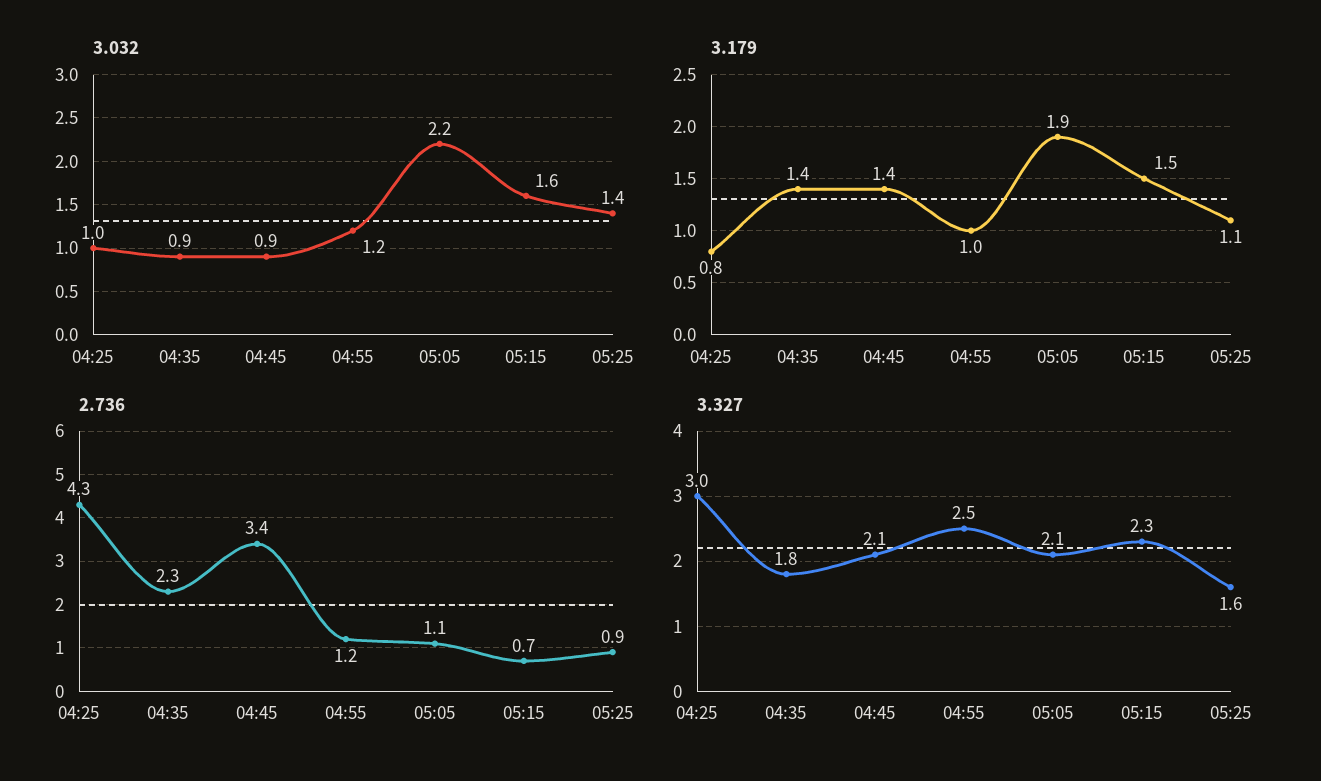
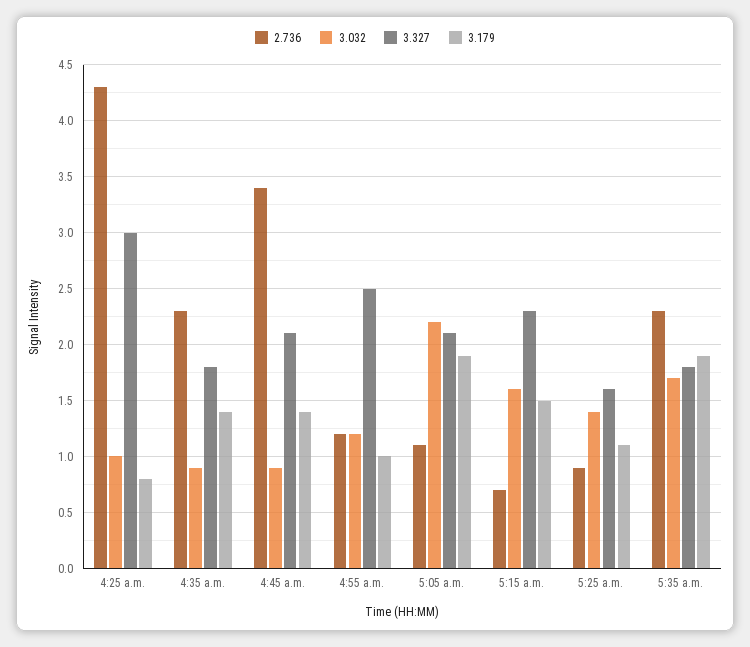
2.736, 5:35 a.m.: none -> 2.3
3.032, 5:35 a.m.: none -> 1.7
3.327, 5:35 a.m.: none -> 1.8
3.179, 5:35 a.m.: none -> 1.9

